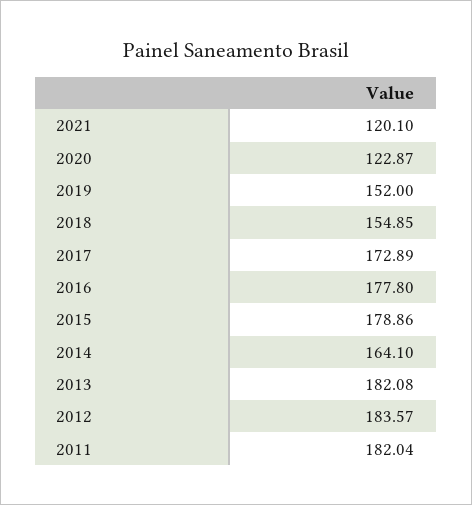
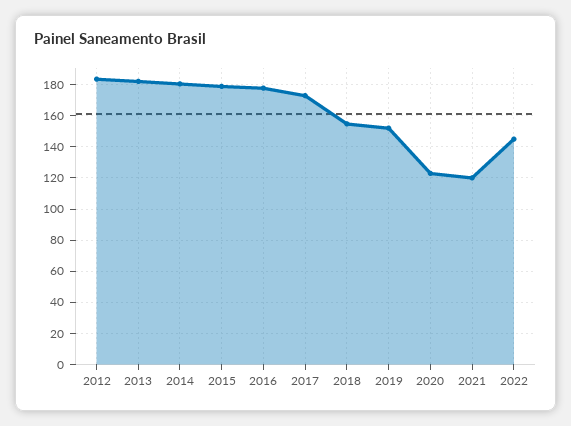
2014: 164.1 -> 180
2011: 182.04 -> none
2022: none -> 145

